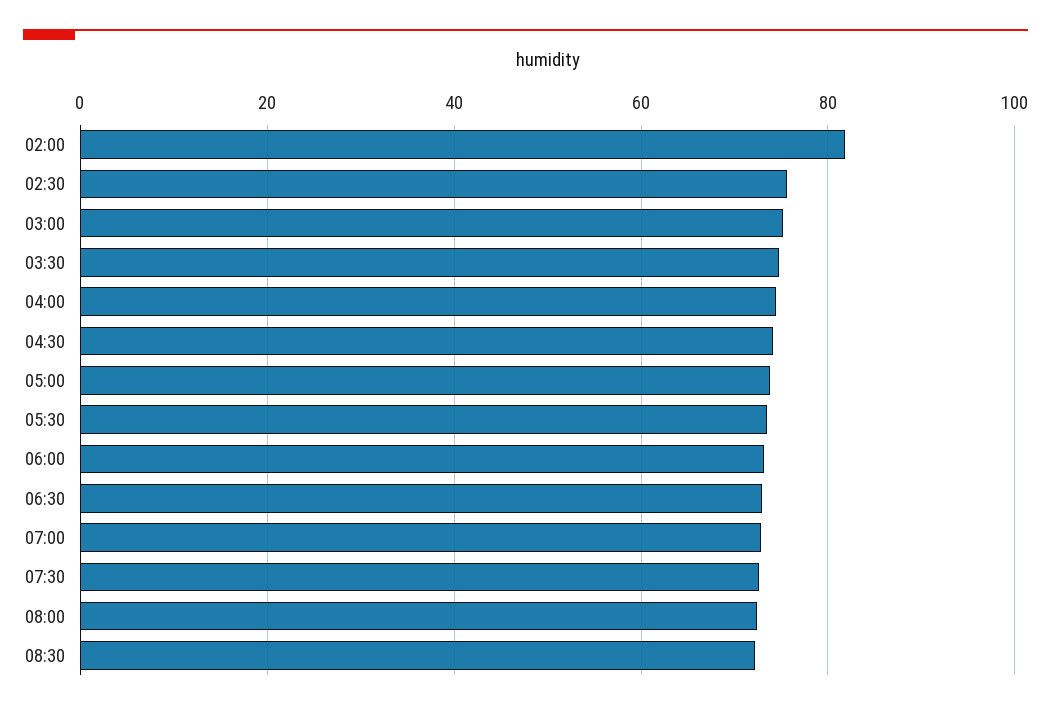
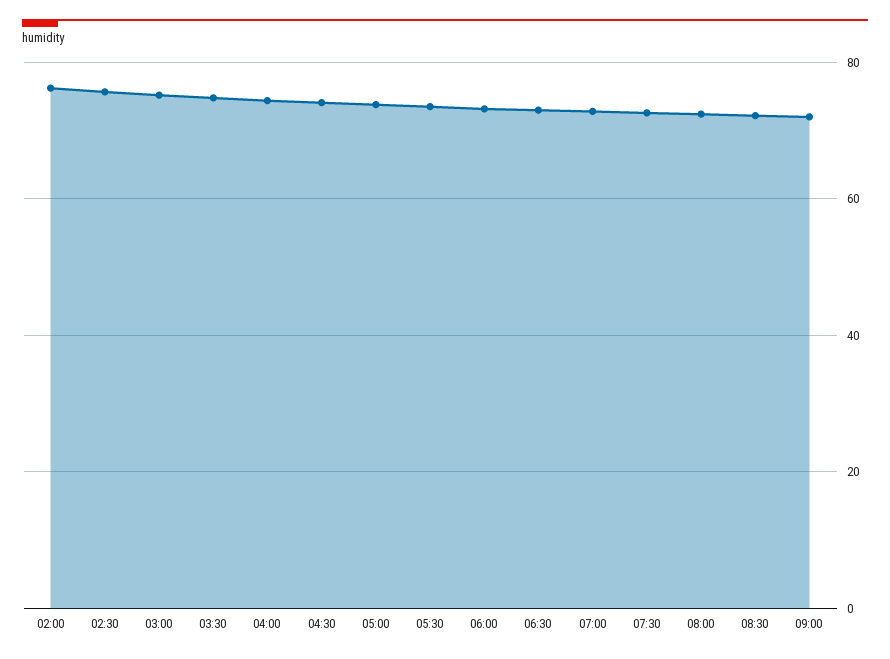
02:00: 82 -> 76
09:00: none -> 72

